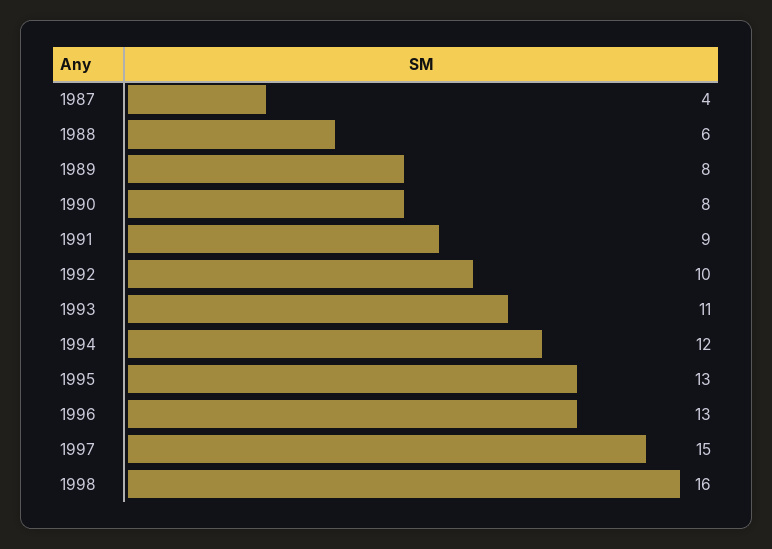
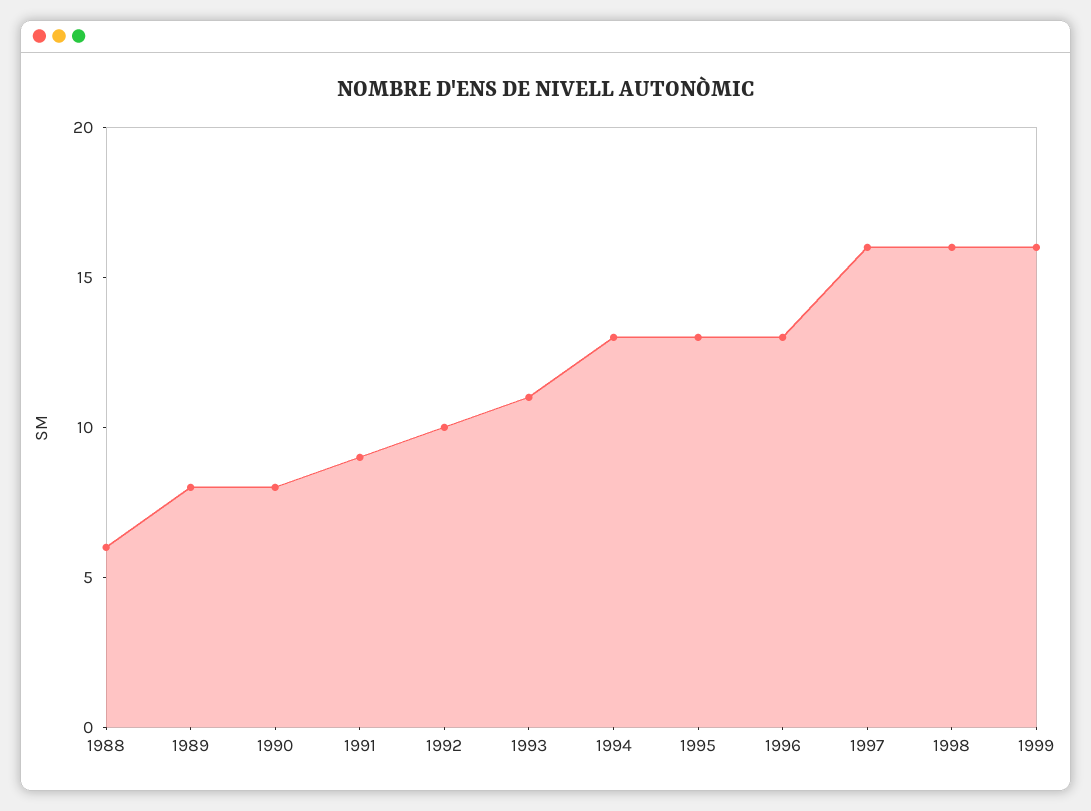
1987: 4 -> none
1994: 12 -> 13
1997: 15 -> 16
1999: none -> 16

